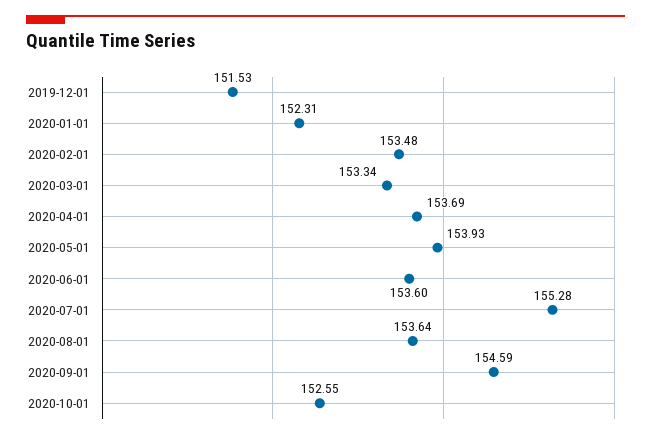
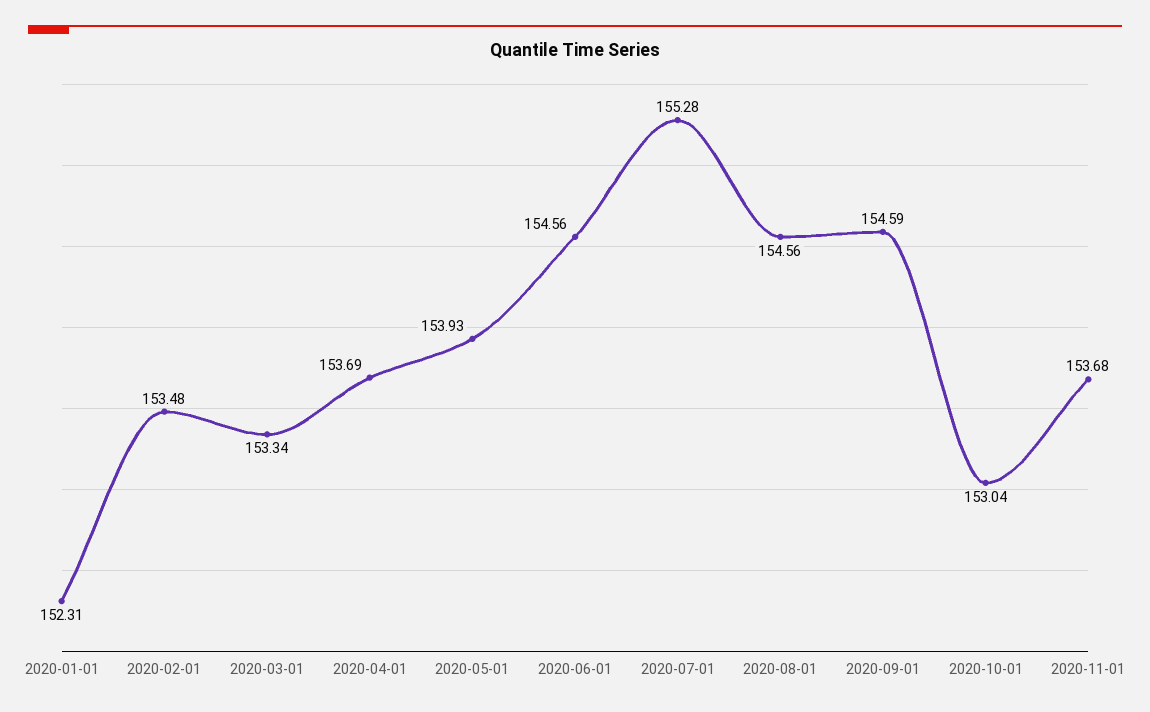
2019-12-01: 151.53 -> none
2020-06-01: 153.6 -> 154.56
2020-08-01: 153.64 -> 154.56
2020-10-01: 152.55 -> 153.04
2020-11-01: none -> 153.68

